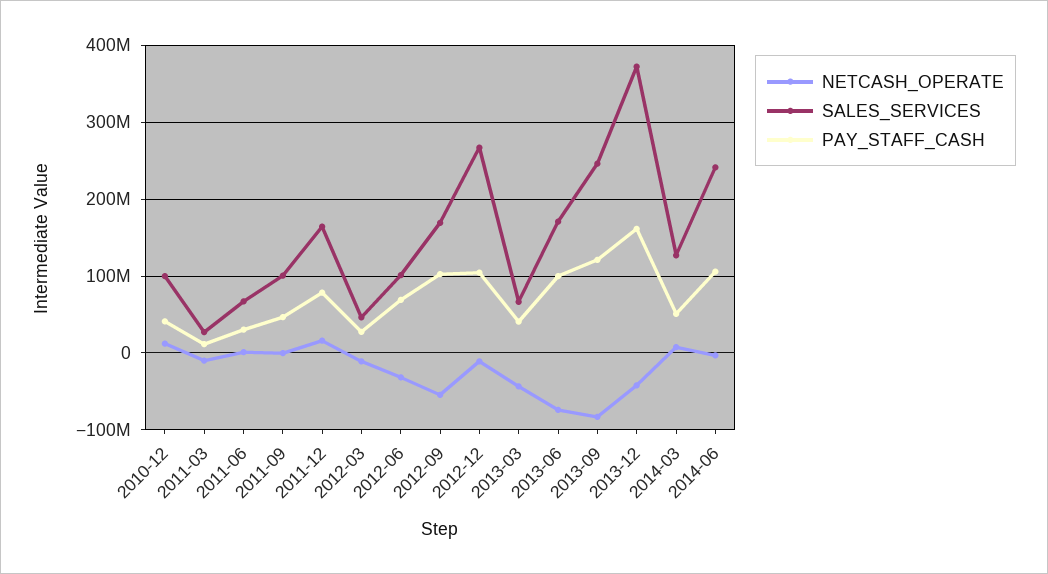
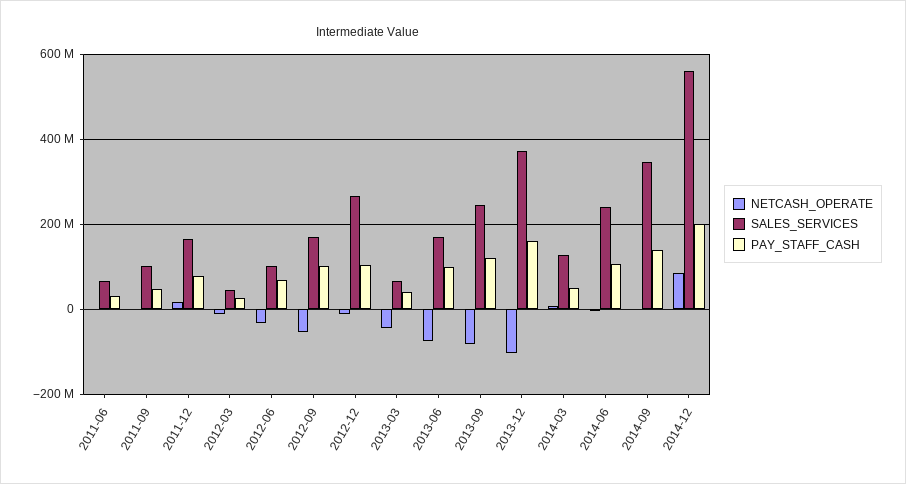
NETCASH_OPERATE, 2010-12: 10000000 -> none
SALES_SERVICES, 2010-12: 100000000 -> none
PAY_STAFF_CASH, 2010-12: 40000000 -> none
NETCASH_OPERATE, 2011-03: -10000000 -> none
SALES_SERVICES, 2011-03: 30000000 -> none
PAY_STAFF_CASH, 2011-03: 10000000 -> none
NETCASH_OPERATE, 2013-12: -40000000 -> -100000000
NETCASH_OPERATE, 2014-09: none -> 0
SALES_SERVICES, 2014-09: none -> 340000000
PAY_STAFF_CASH, 2014-09: none -> 140000000
NETCASH_OPERATE, 2014-12: none -> 80000000
SALES_SERVICES, 2014-12: none -> 560000000
PAY_STAFF_CASH, 2014-12: none -> 200000000

